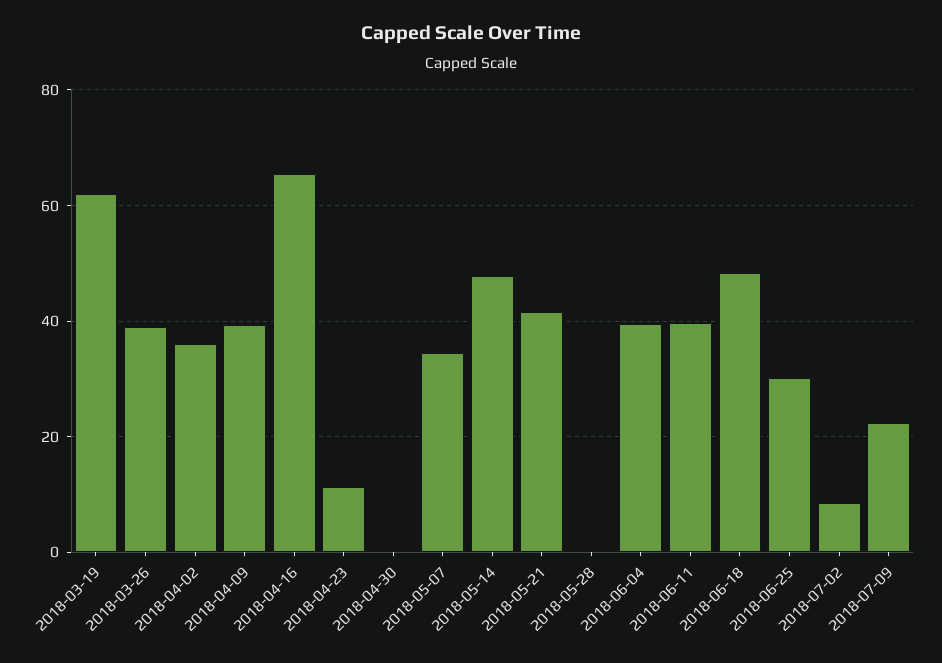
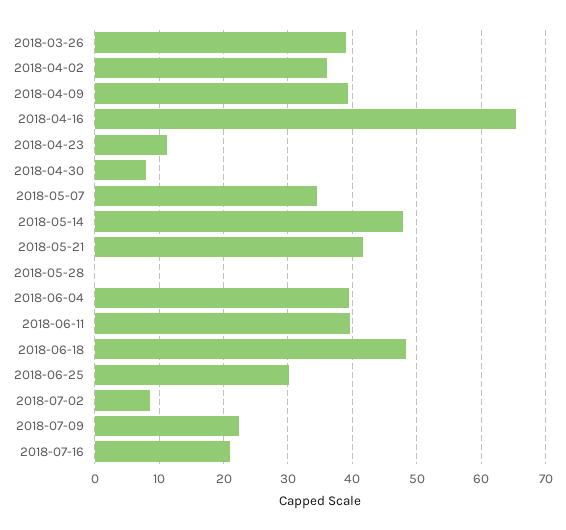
2018-03-19: 62 -> none
2018-04-30: 0 -> 8
2018-07-16: none -> 21

